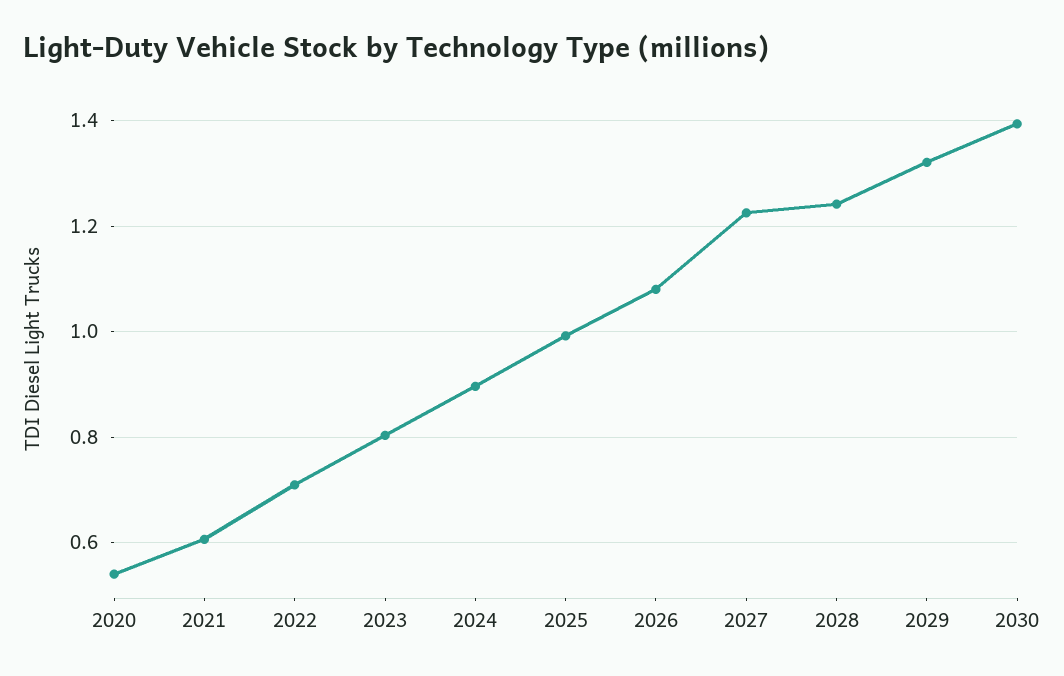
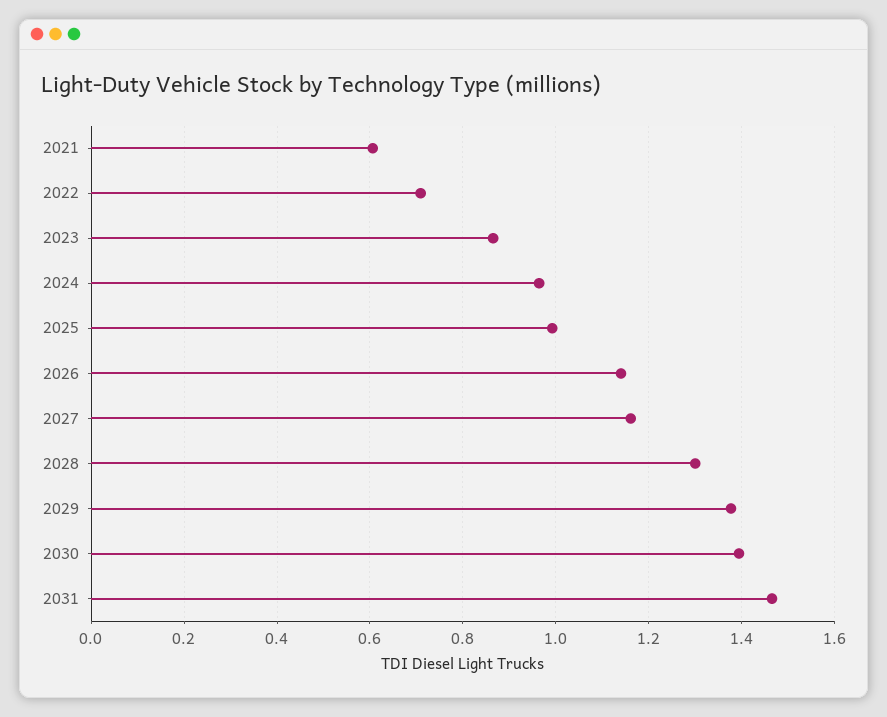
2020: 0.54 -> none
2023: 0.8 -> 0.86
2024: 0.9 -> 0.96
2026: 1.08 -> 1.14
2027: 1.22 -> 1.16
2028: 1.24 -> 1.3
2029: 1.32 -> 1.38
2031: none -> 1.46

